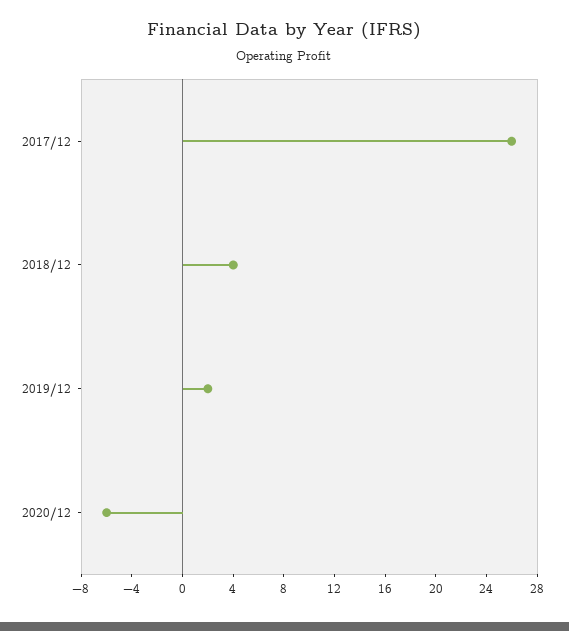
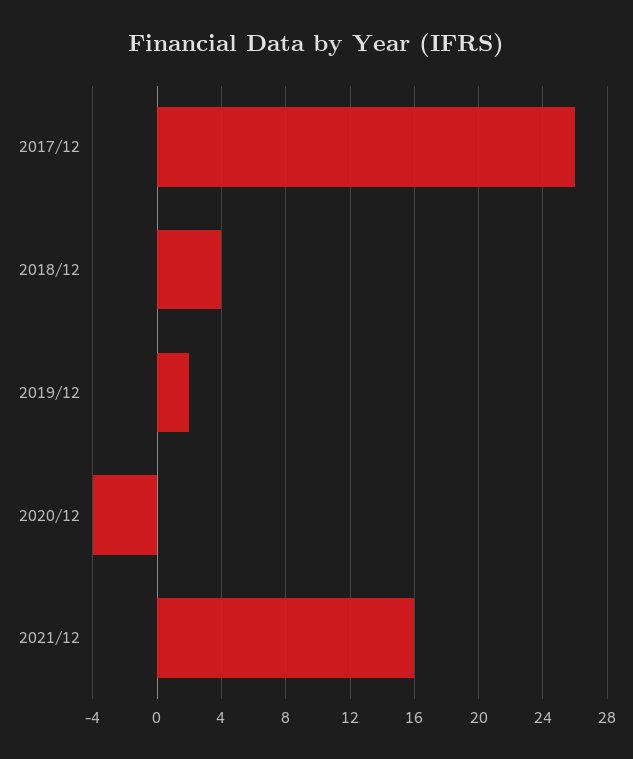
2020/12: -6 -> -4
2021/12: none -> 16

